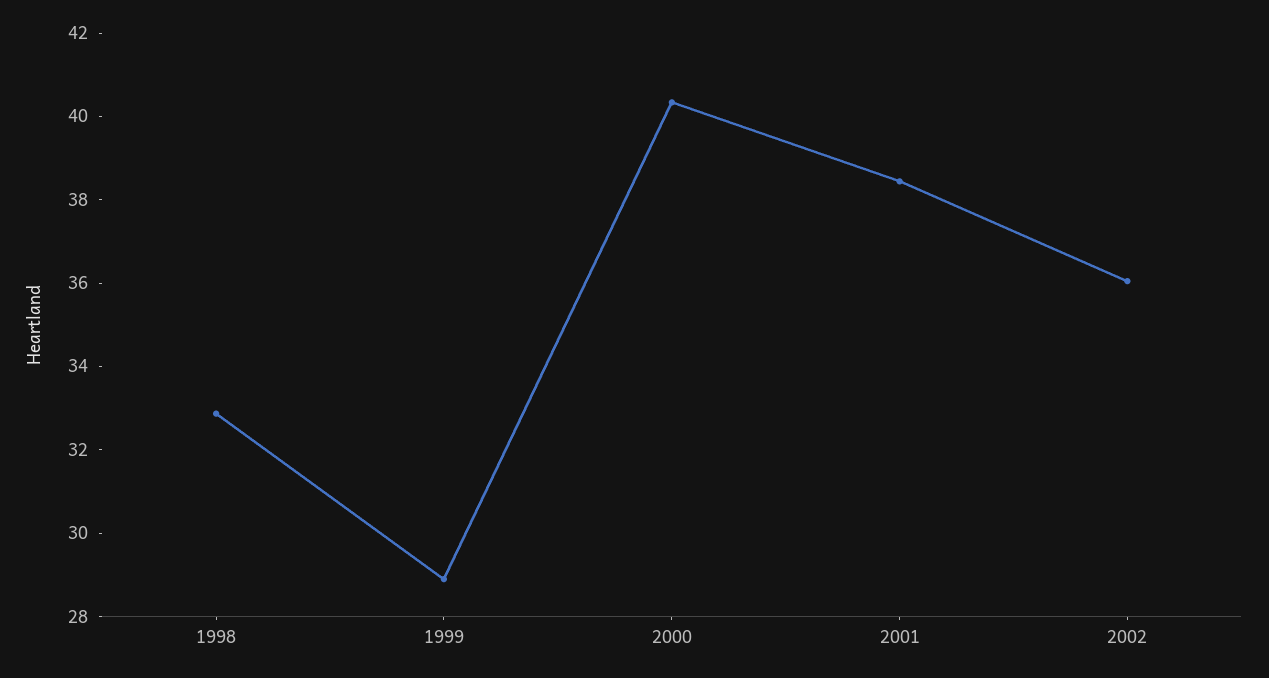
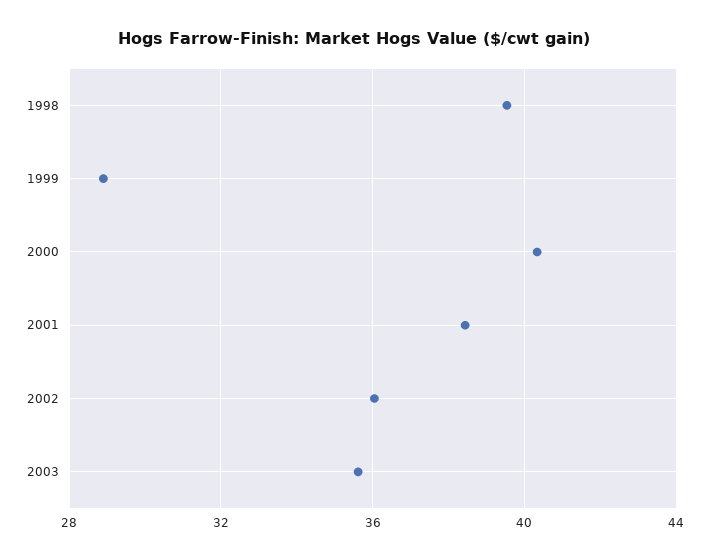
1998: 33 -> 39.5
2003: none -> 35.5

